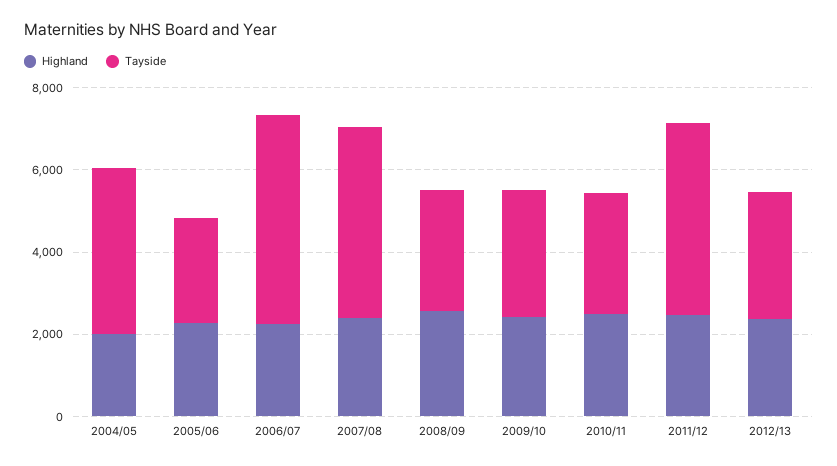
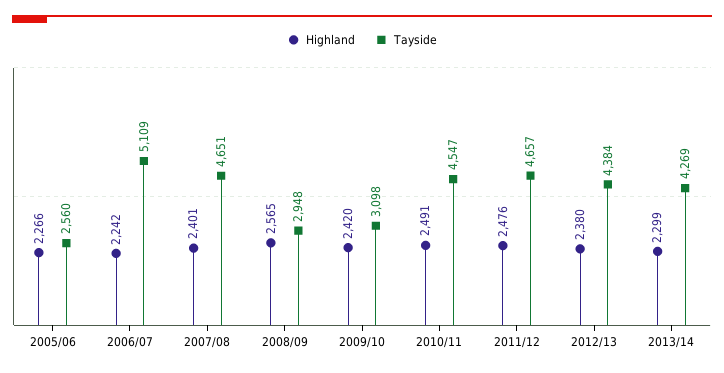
Highland, 2004/05: 2000 -> none
Tayside, 2004/05: 4000 -> none
Tayside, 2010/11: 3000 -> 4547
Tayside, 2012/13: 3000 -> 4384
Highland, 2013/14: none -> 2299
Tayside, 2013/14: none -> 4269

